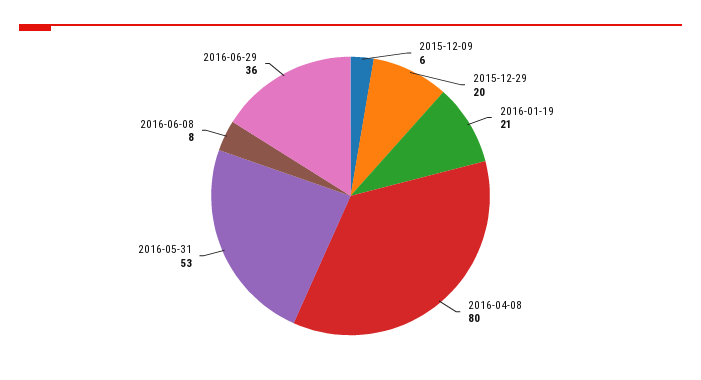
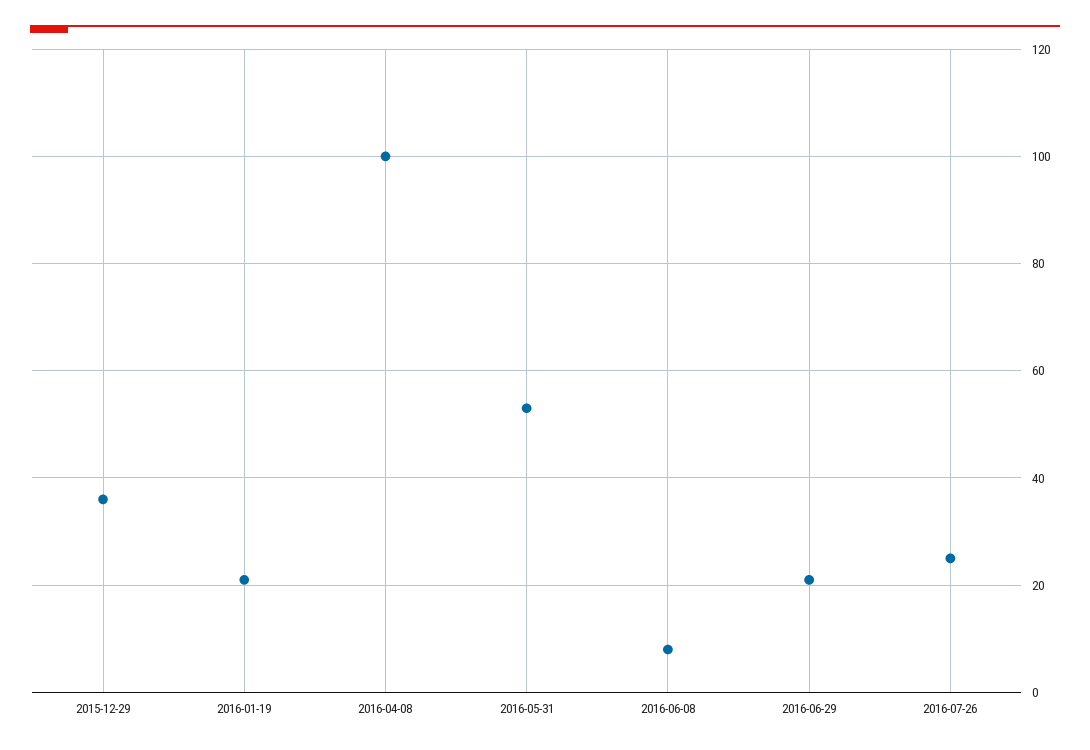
2015-12-09: 6 -> none
2015-12-29: 20 -> 35
2016-04-08: 80 -> 100
2016-06-29: 36 -> 20
2016-07-26: none -> 25

